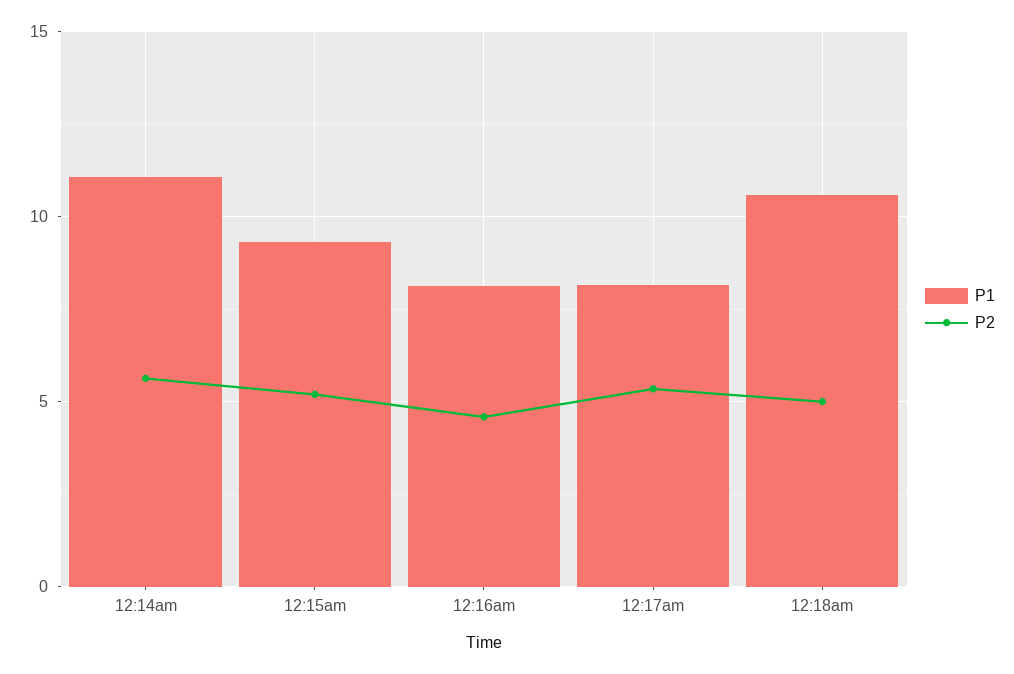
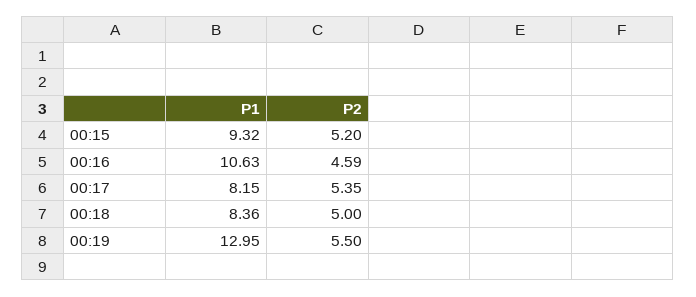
P1, 12:14am: 11 -> none
P2, 12:14am: 5.5 -> none
P1, 12:16am: 8 -> 10.63
P1, 12:18am: 10.5 -> 8.36
P1, 00:19: none -> 12.95
P2, 00:19: none -> 5.5

